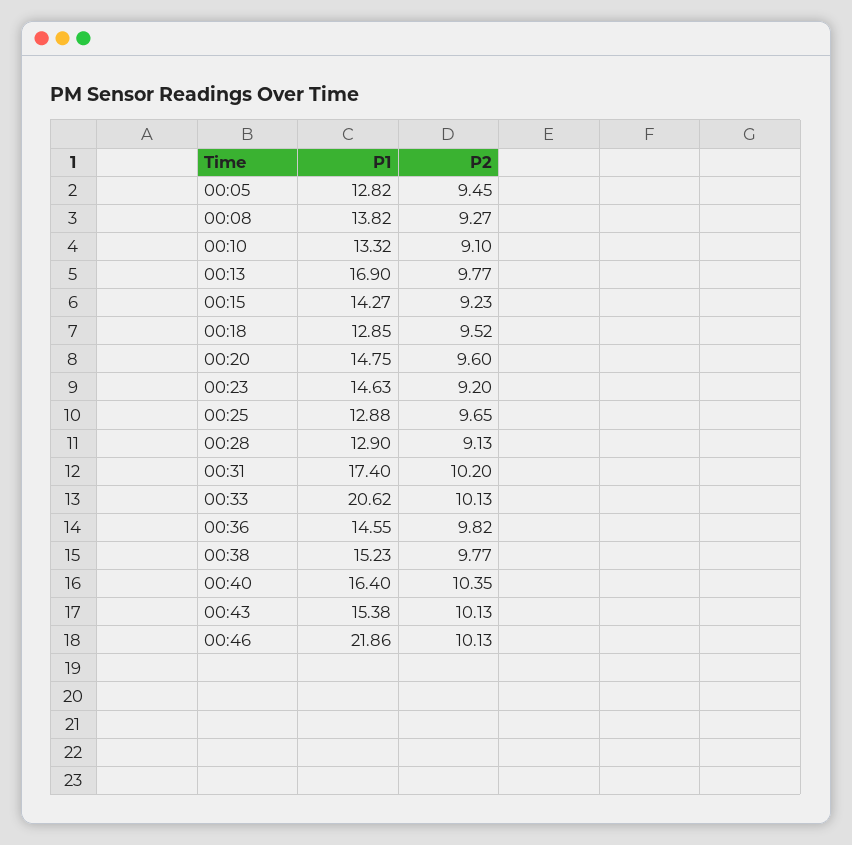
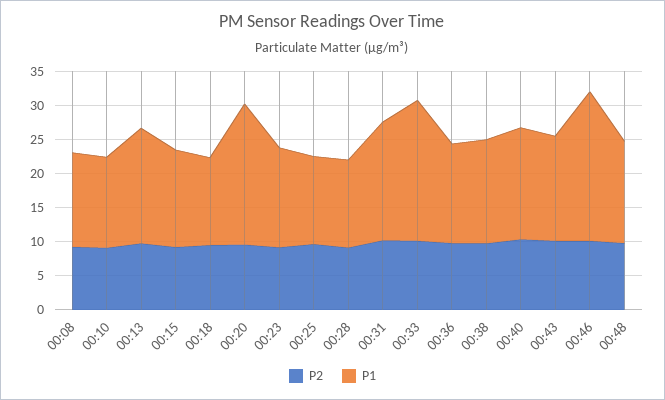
P1, 00:05: 12.82 -> none
P2, 00:05: 9.45 -> none
P1, 00:20: 14.75 -> 20
P2, 00:48: none -> 10
P1, 00:48: none -> 15

